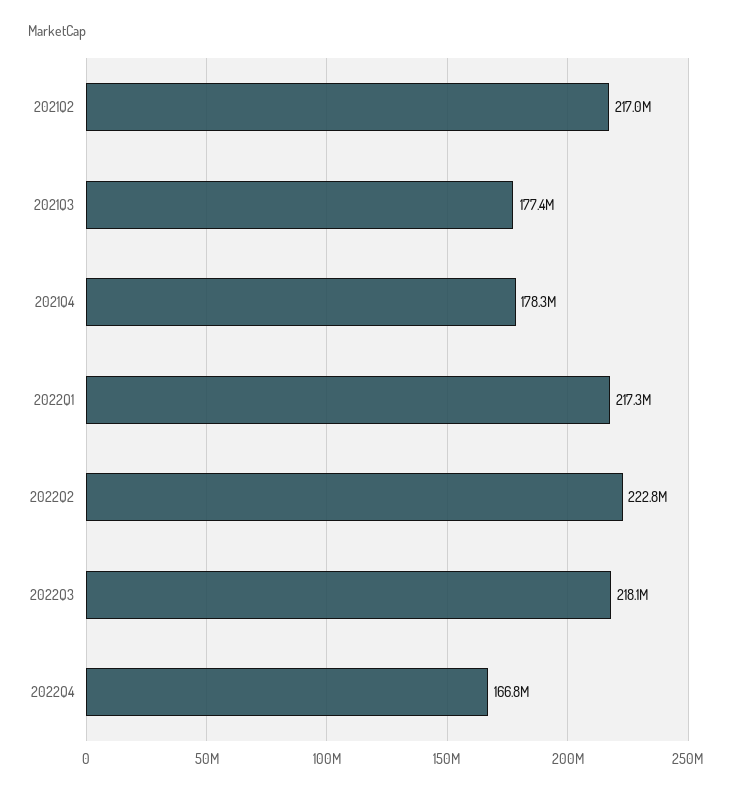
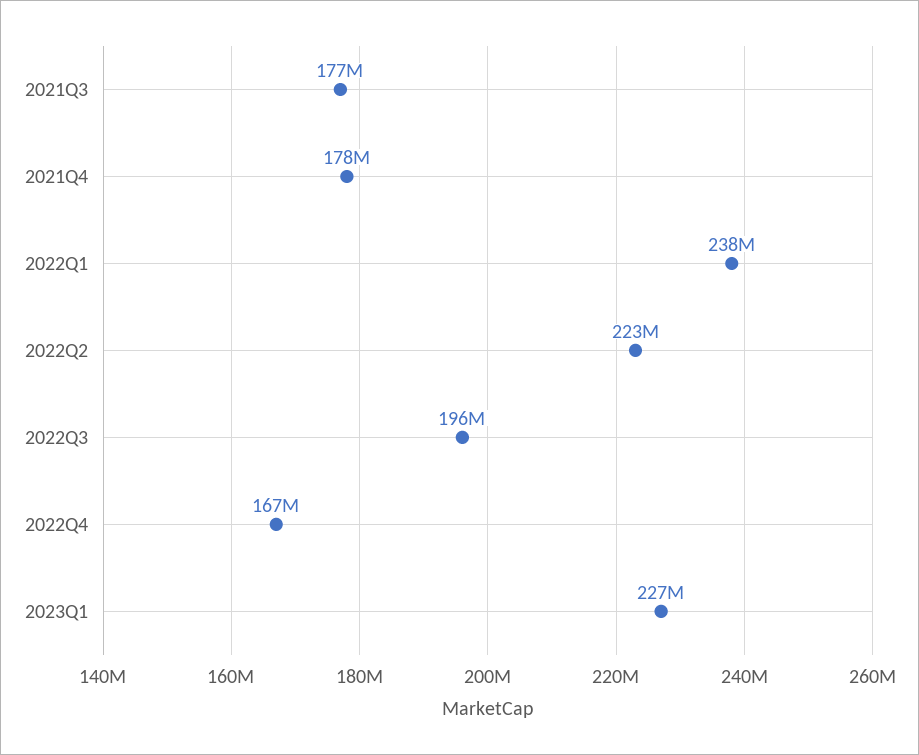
2021Q2: 217000000 -> none
2022Q1: 217300000 -> 238000000
2022Q3: 218100000 -> 196000000
2023Q1: none -> 227000000

